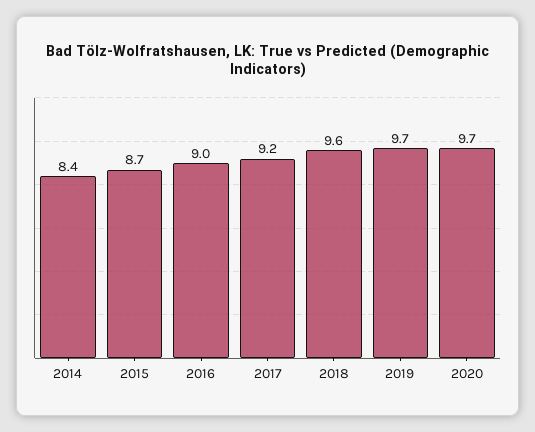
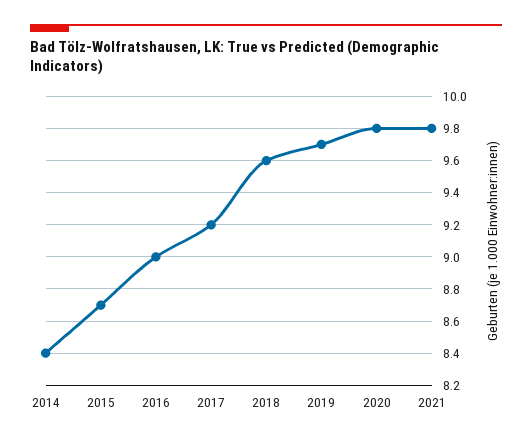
2020: 9.7 -> 9.8
2021: none -> 9.8

